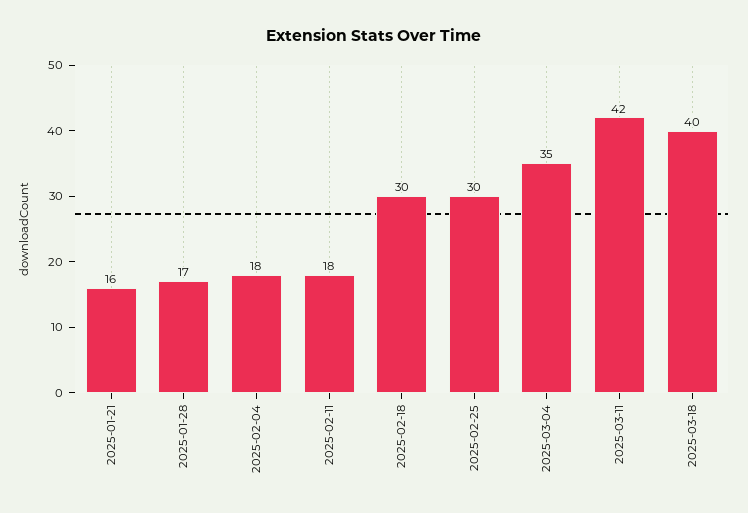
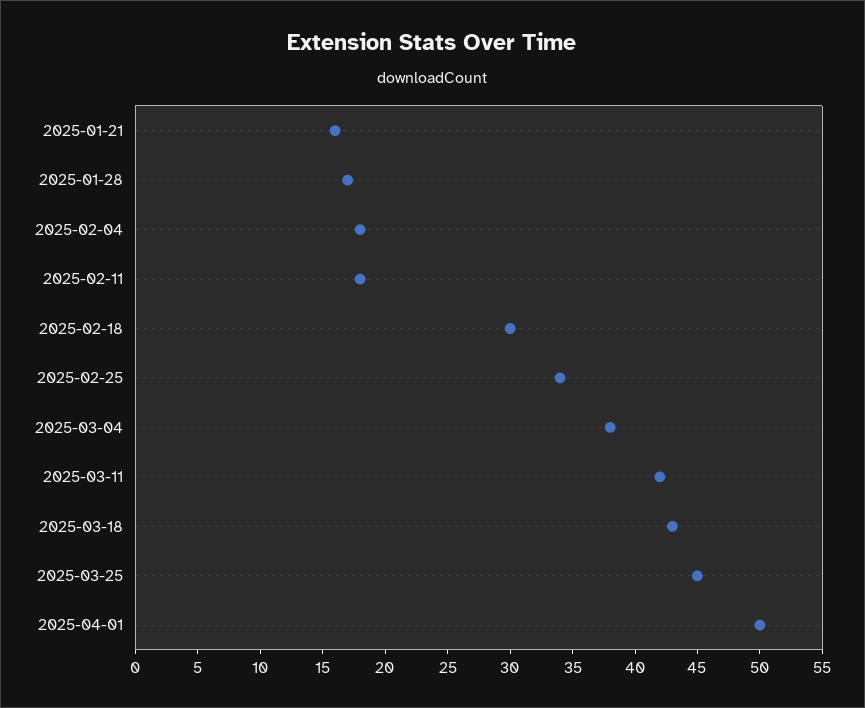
2025-02-25: 30 -> 34
2025-03-04: 35 -> 38
2025-03-18: 40 -> 43
2025-03-25: none -> 45
2025-04-01: none -> 50

